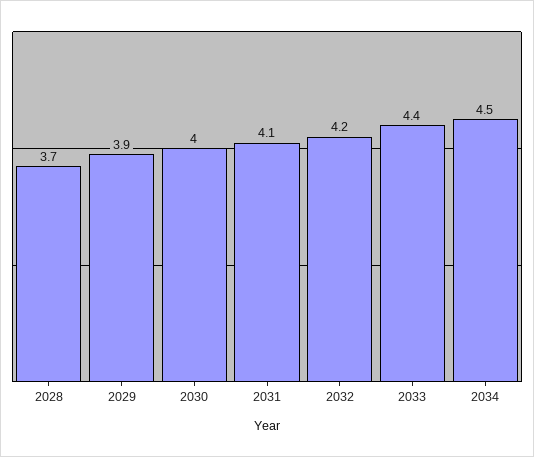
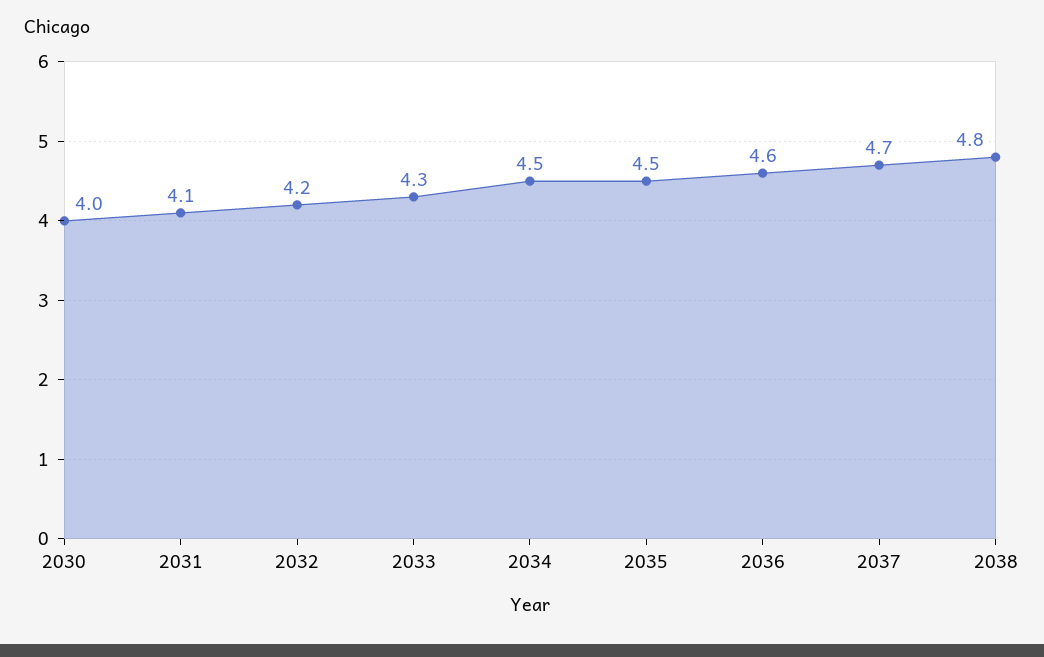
2028: 3.7 -> none
2029: 3.9 -> none
2033: 4.4 -> 4.3
2035: none -> 4.5
2036: none -> 4.6
2037: none -> 4.7
2038: none -> 4.8

